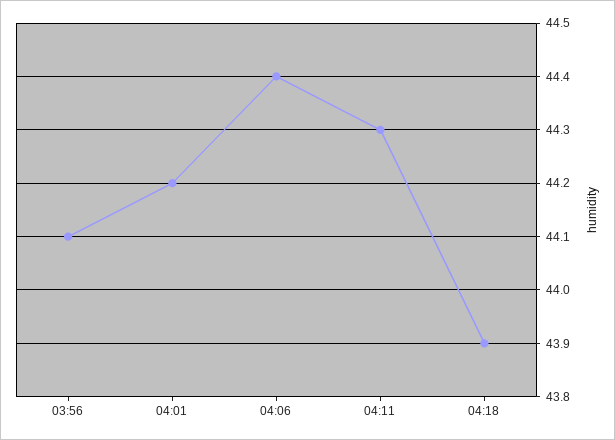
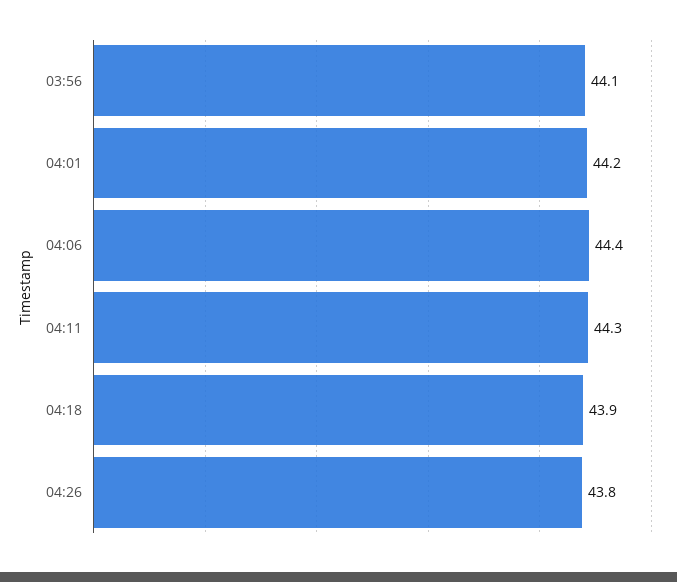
04:26: none -> 43.8

